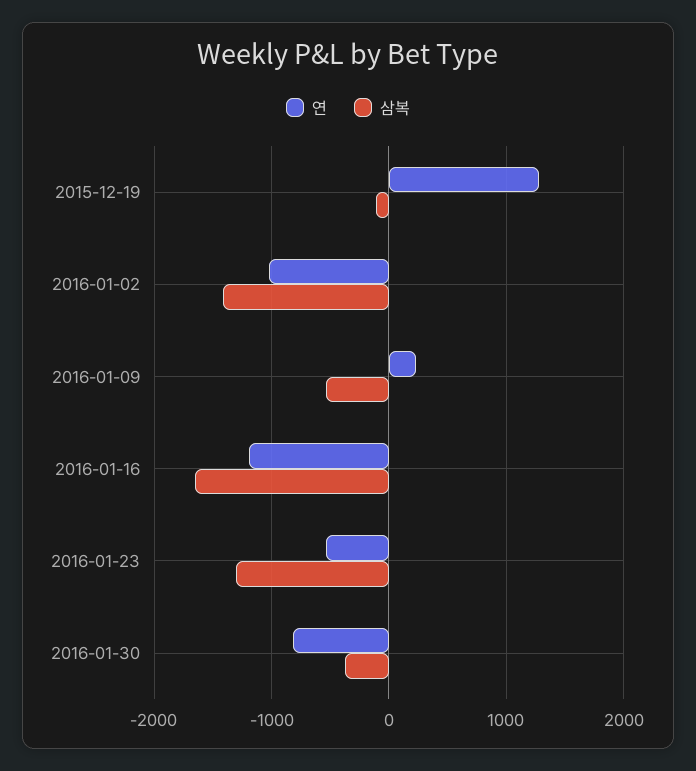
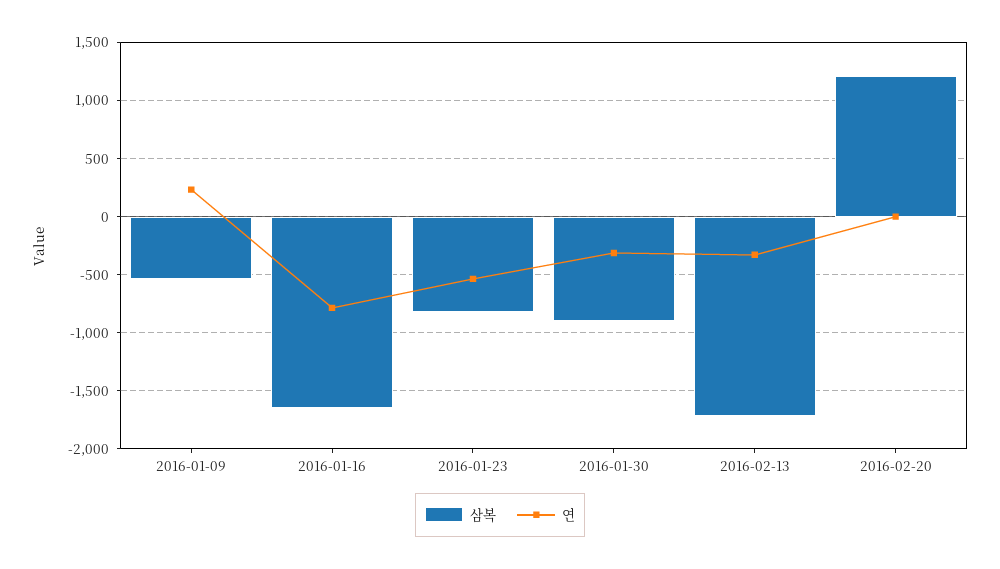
연, 2015-12-19: 1300 -> none
삼복, 2015-12-19: -100 -> none
연, 2016-01-02: -1000 -> none
삼복, 2016-01-02: -1400 -> none
연, 2016-01-16: -1200 -> -800
삼복, 2016-01-23: -1300 -> -800
연, 2016-01-30: -800 -> -300
삼복, 2016-01-30: -400 -> -900
삼복, 2016-02-13: none -> -1700
연, 2016-02-13: none -> -300
삼복, 2016-02-20: none -> 1200
연, 2016-02-20: none -> 0

